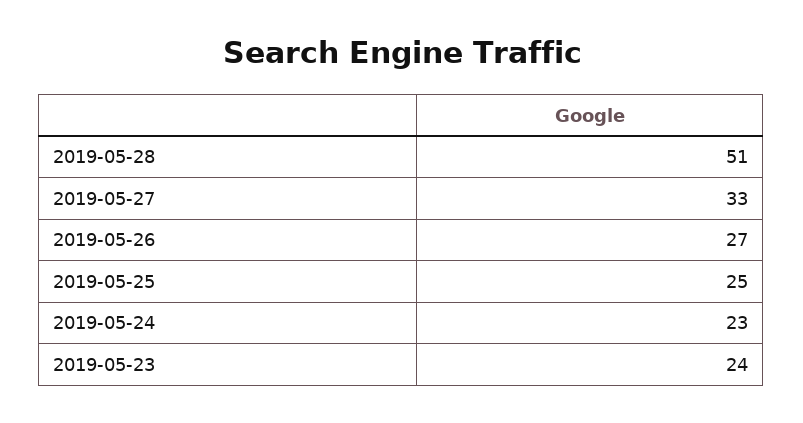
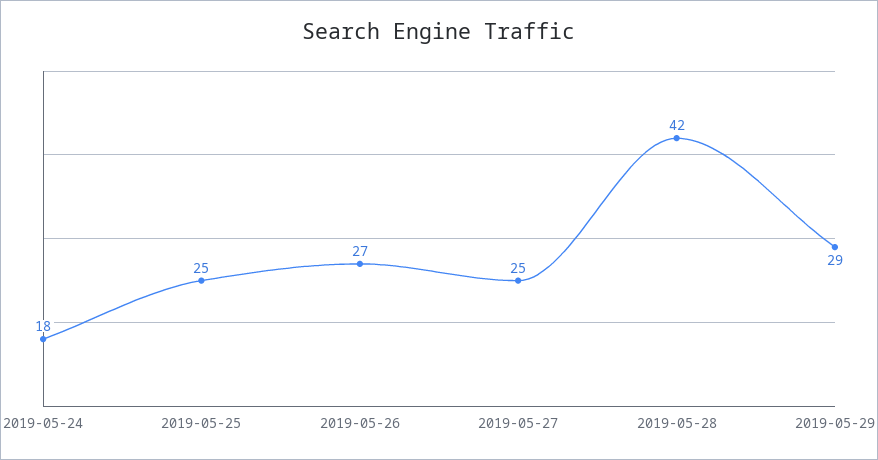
2019-05-28: 51 -> 42
2019-05-27: 33 -> 25
2019-05-24: 23 -> 18
2019-05-23: 24 -> none
2019-05-29: none -> 29

